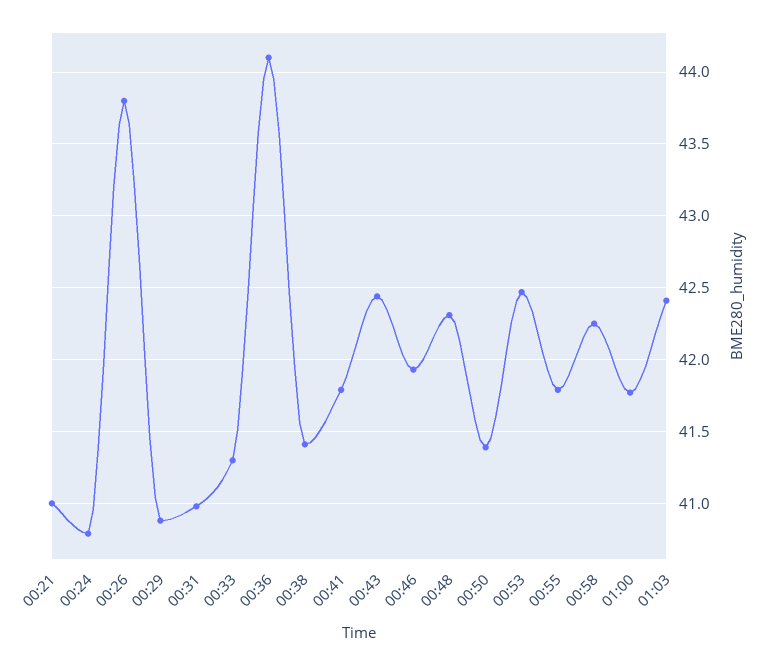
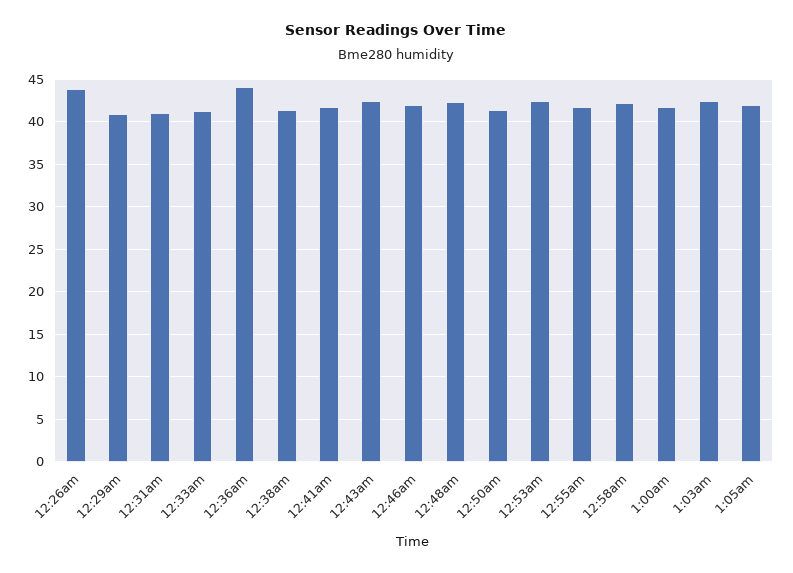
00:21: 41 -> none
00:24: 40.8 -> none
1:05am: none -> 42

